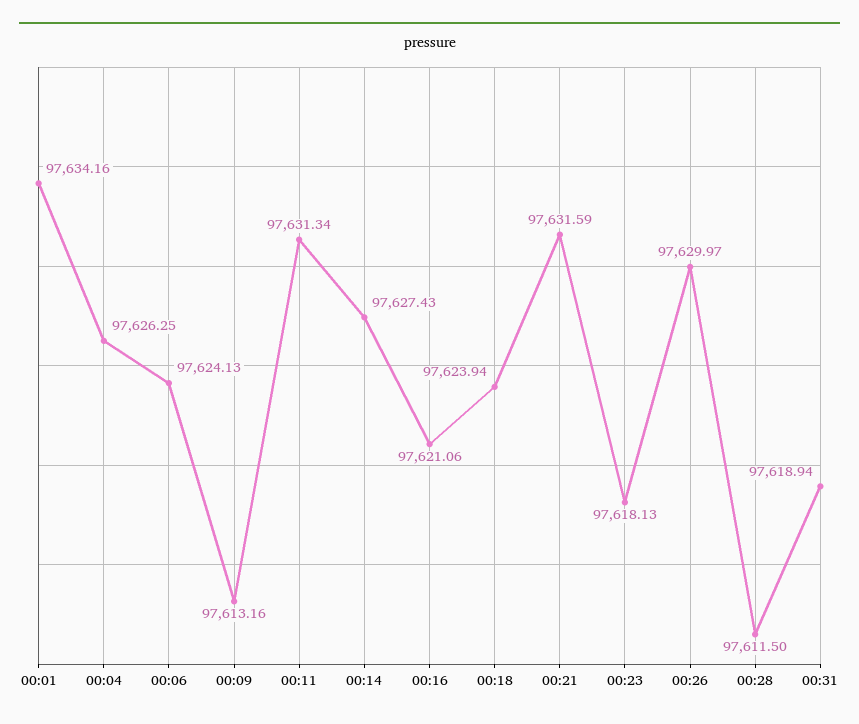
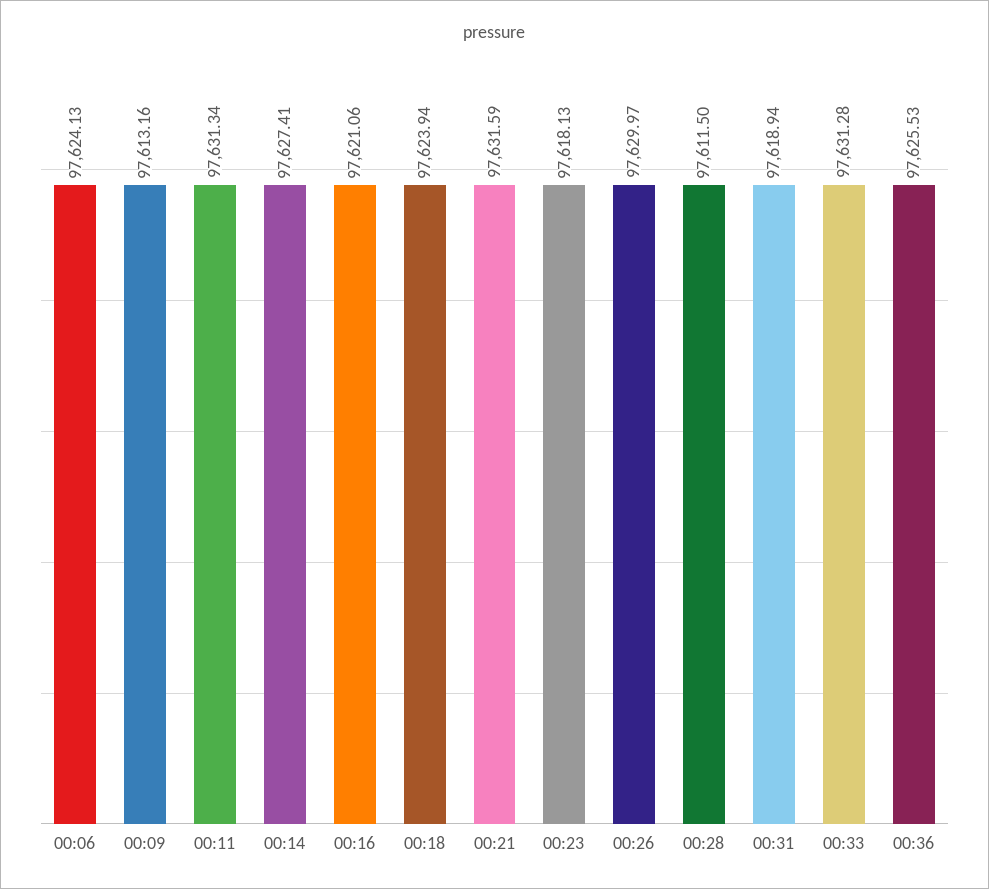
00:01: 97634.16 -> none
00:04: 97626.25 -> none
00:14: 97627.43 -> 97627.41
00:33: none -> 97631.28
00:36: none -> 97625.53

